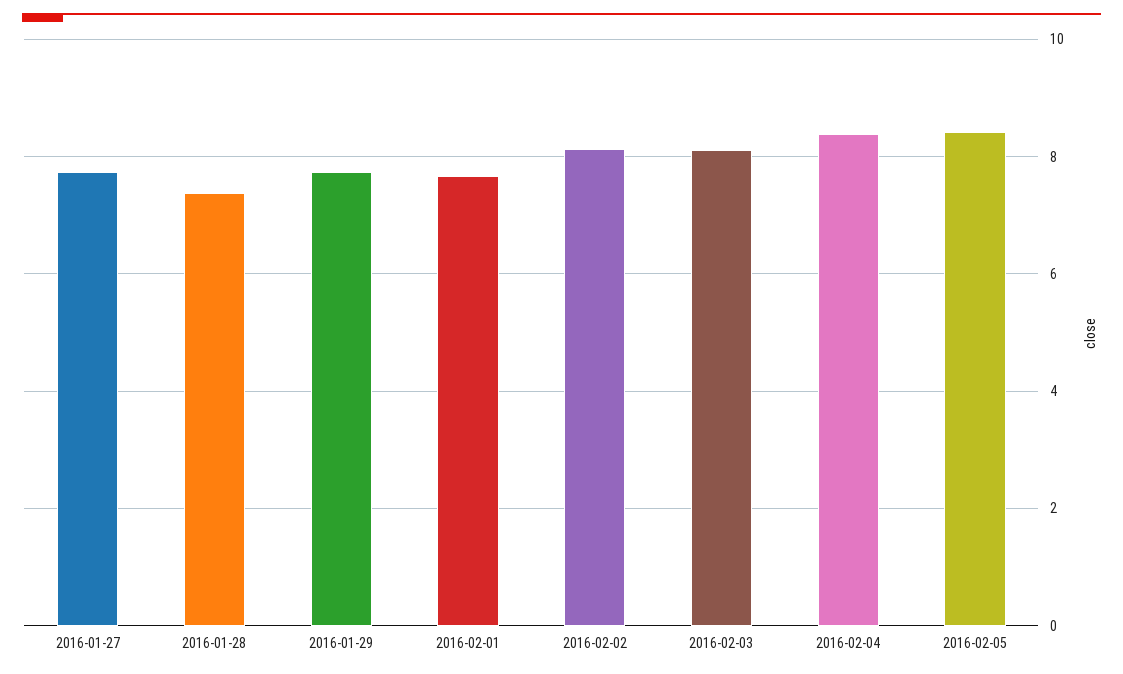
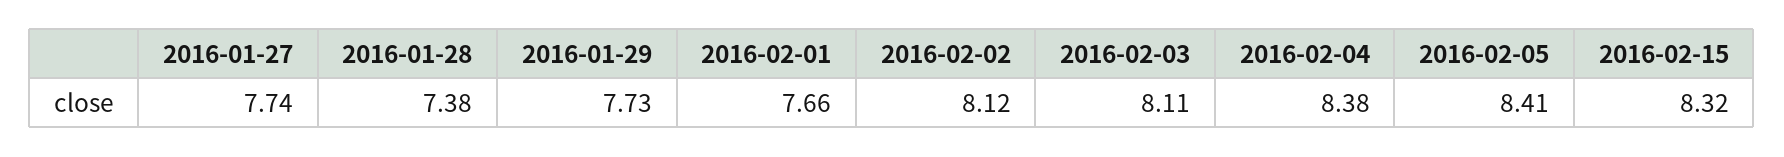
2016-02-15: none -> 8.32

